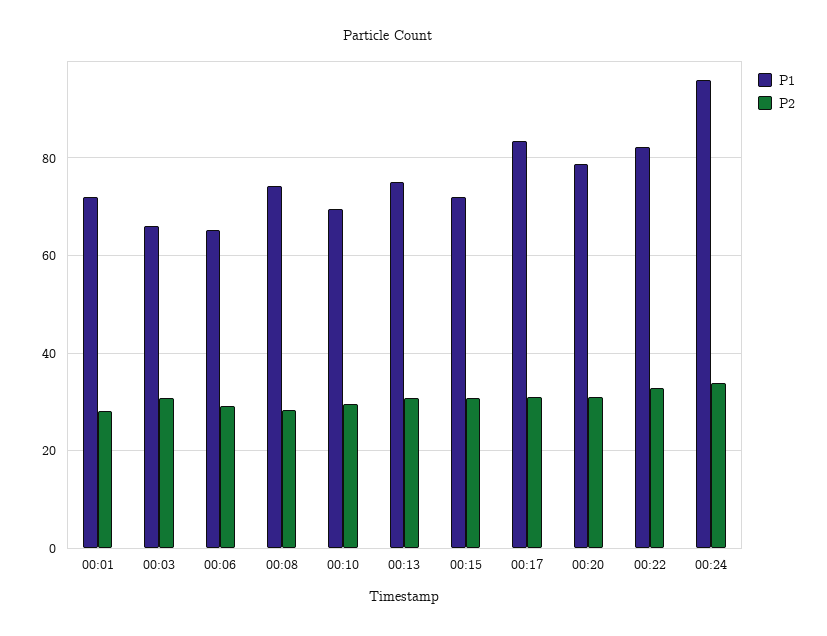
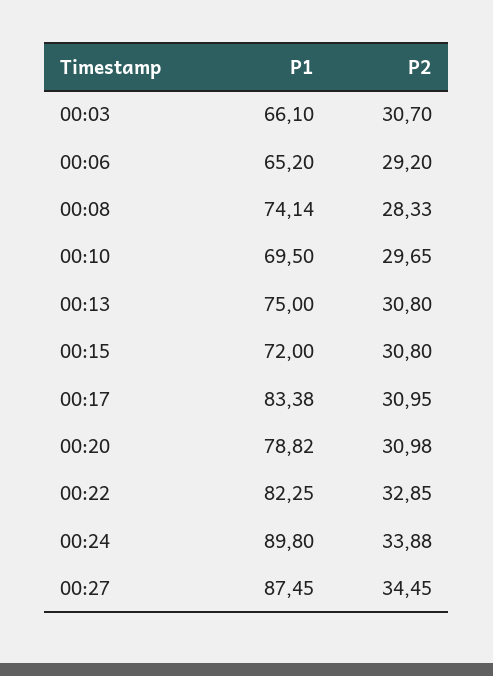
P1, 00:01: 72 -> none
P2, 00:01: 28 -> none
P1, 00:24: 96 -> 89.8
P1, 00:27: none -> 87.45
P2, 00:27: none -> 34.45

